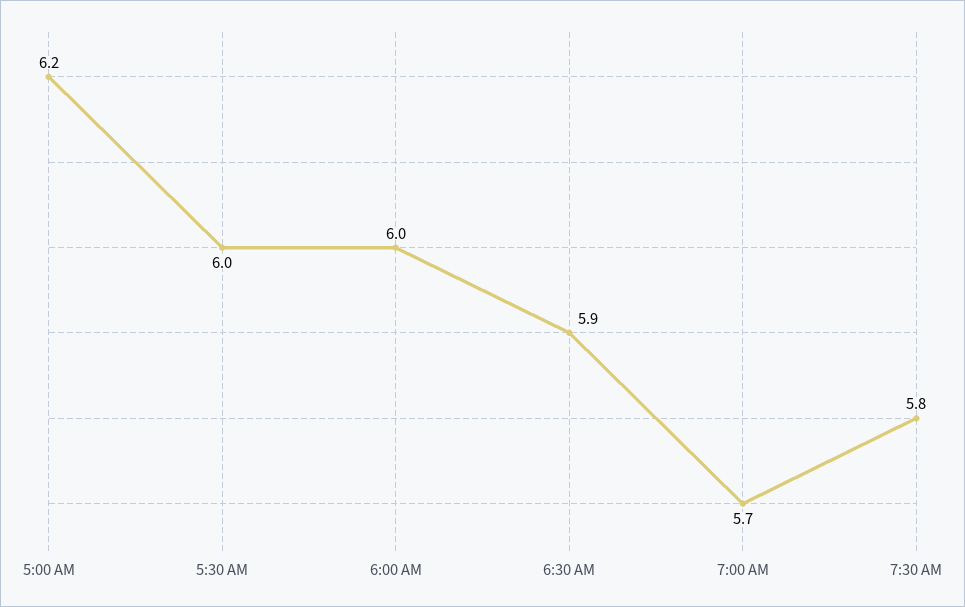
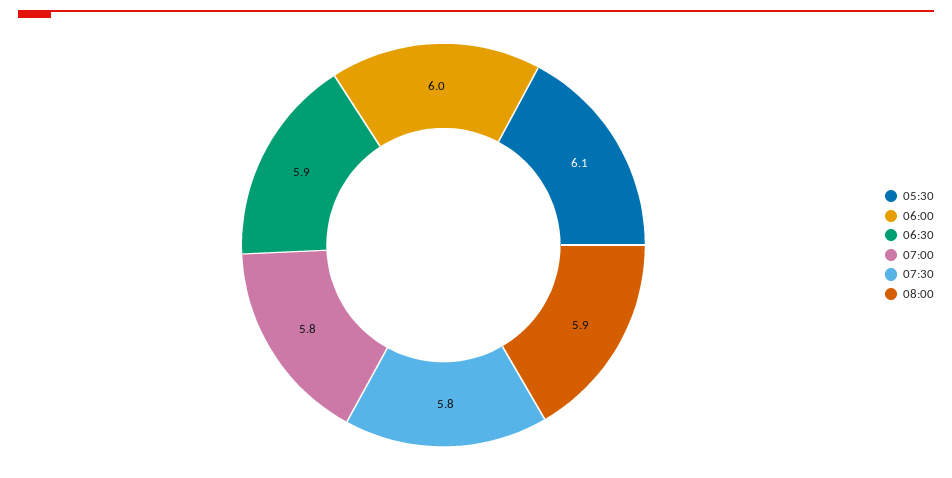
5:00 AM: 6.2 -> none
5:30 AM: 6 -> 6.1
7:00 AM: 5.7 -> 5.8
08:00: none -> 5.9

